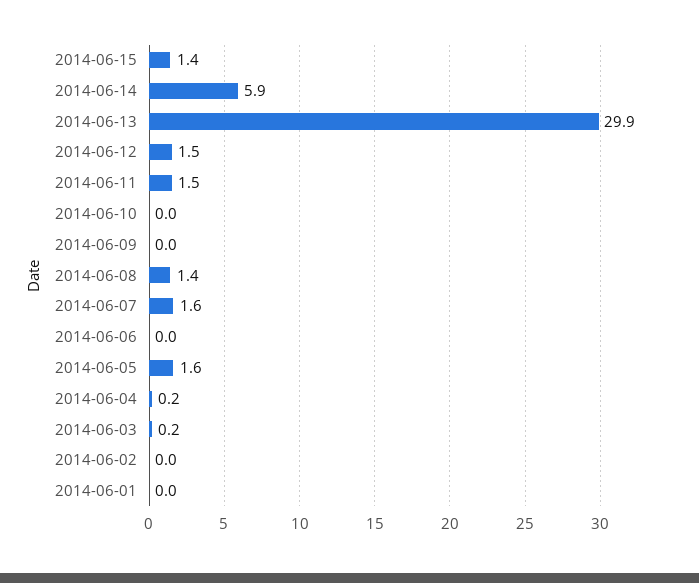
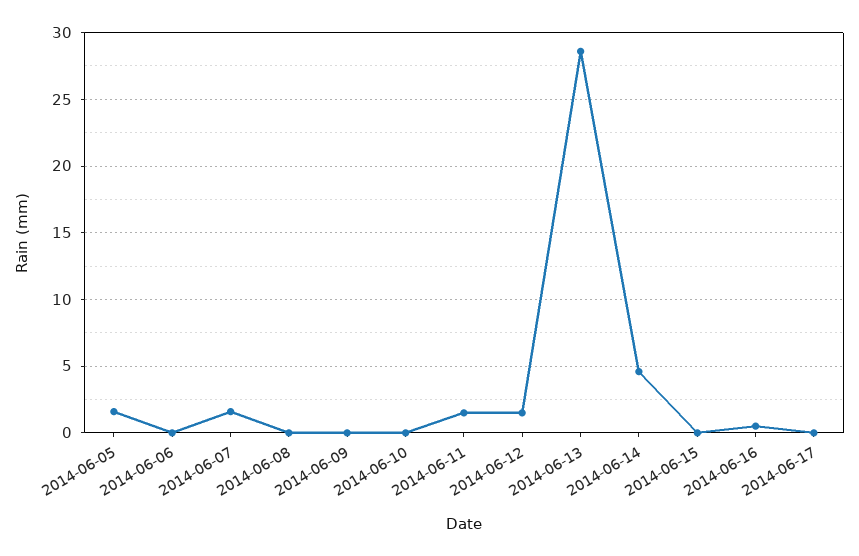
2014-06-15: 1.4 -> 0
2014-06-14: 5.9 -> 4.5
2014-06-13: 29.9 -> 28.5
2014-06-08: 1.4 -> 0
2014-06-04: 0.2 -> none
2014-06-03: 0.2 -> none
2014-06-02: 0 -> none
2014-06-01: 0 -> none
2014-06-16: none -> 0.5
2014-06-17: none -> 0

